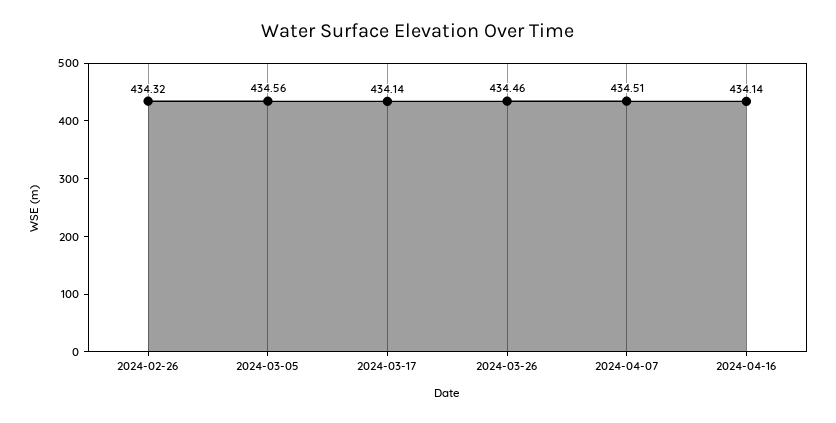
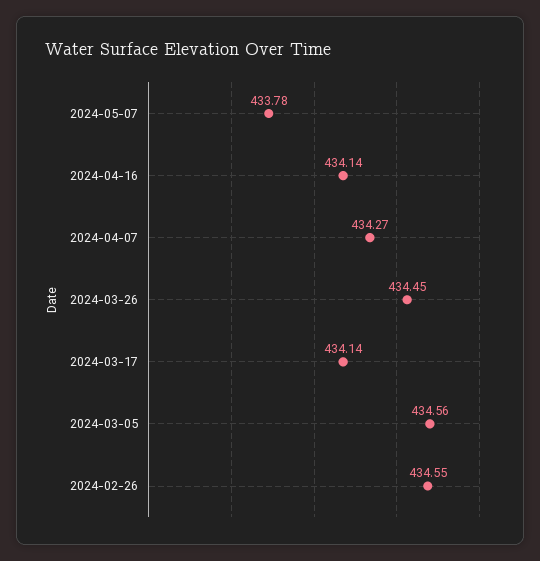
2024-02-26: 434.32 -> 434.55
2024-03-26: 434.46 -> 434.45
2024-04-07: 434.51 -> 434.27
2024-05-07: none -> 433.78

